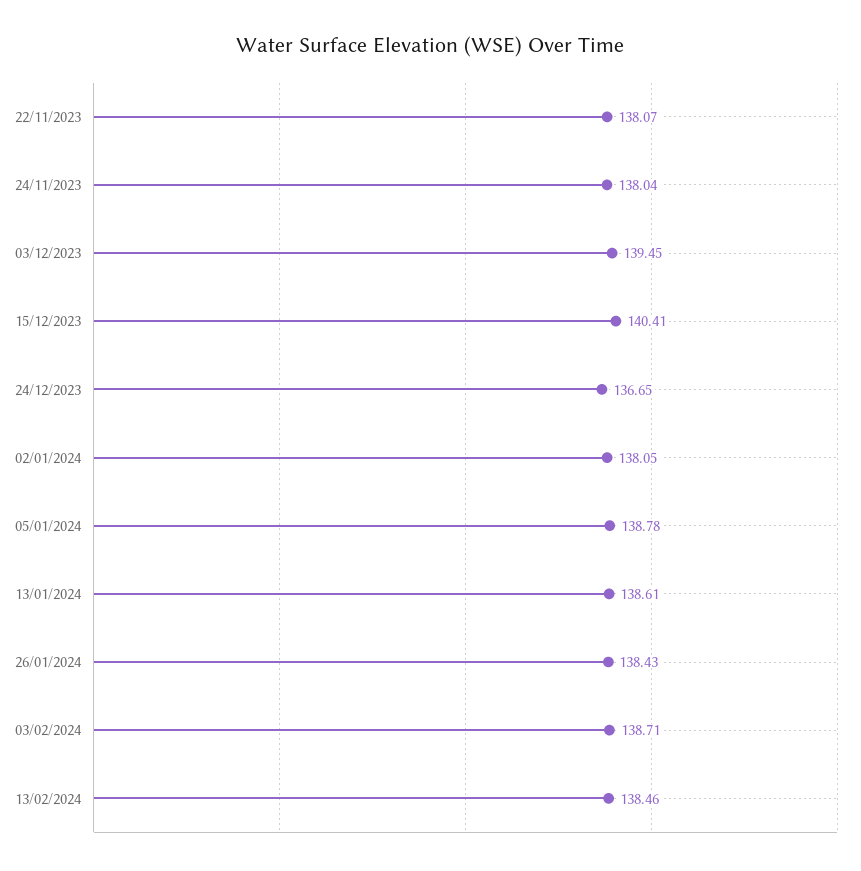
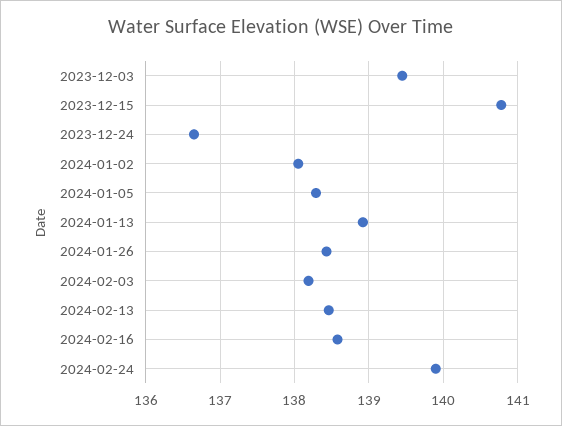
22/11/2023: 138.07 -> none
24/11/2023: 138.04 -> none
15/12/2023: 140.41 -> 140.8
05/01/2024: 138.78 -> 138.3
13/01/2024: 138.61 -> 138.9
03/02/2024: 138.71 -> 138.2
2024-02-16: none -> 138.6
2024-02-24: none -> 139.9

